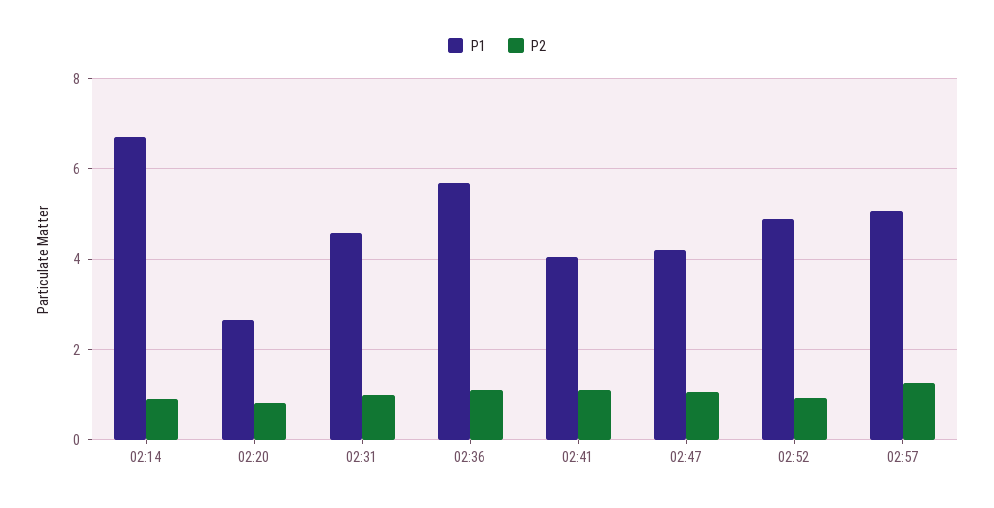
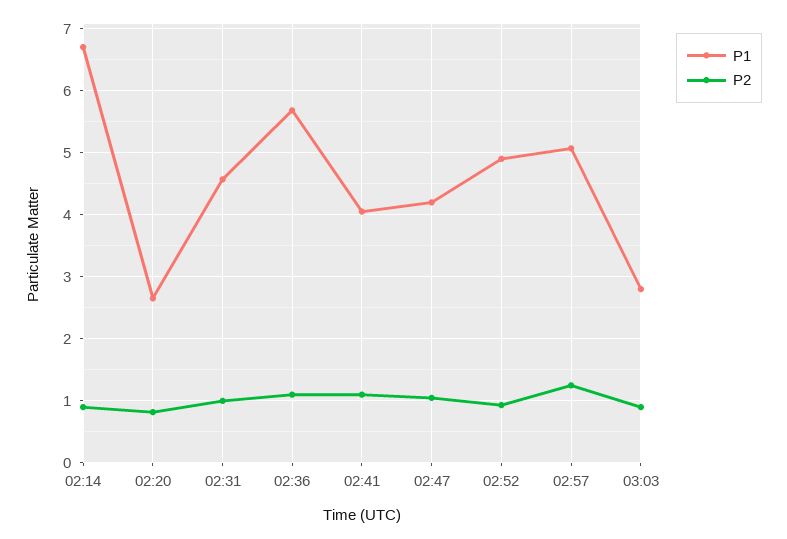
P1, 03:03: none -> 2.8
P2, 03:03: none -> 0.9

